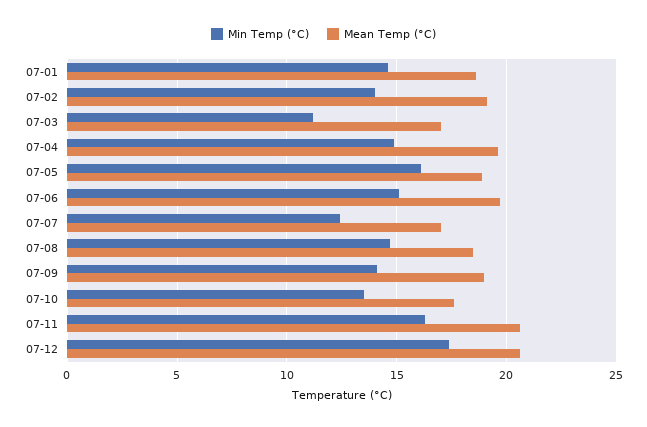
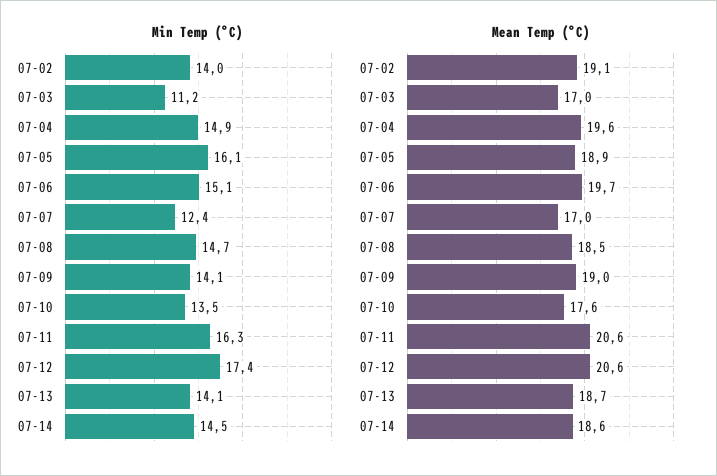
Min Temp (°C), 07-01: 14.5 -> none
Mean Temp (°C), 07-01: 18.5 -> none
Min Temp (°C), 07-13: none -> 14.1
Min Temp (°C), 07-14: none -> 14.5
Mean Temp (°C), 07-13: none -> 18.7
Mean Temp (°C), 07-14: none -> 18.6

